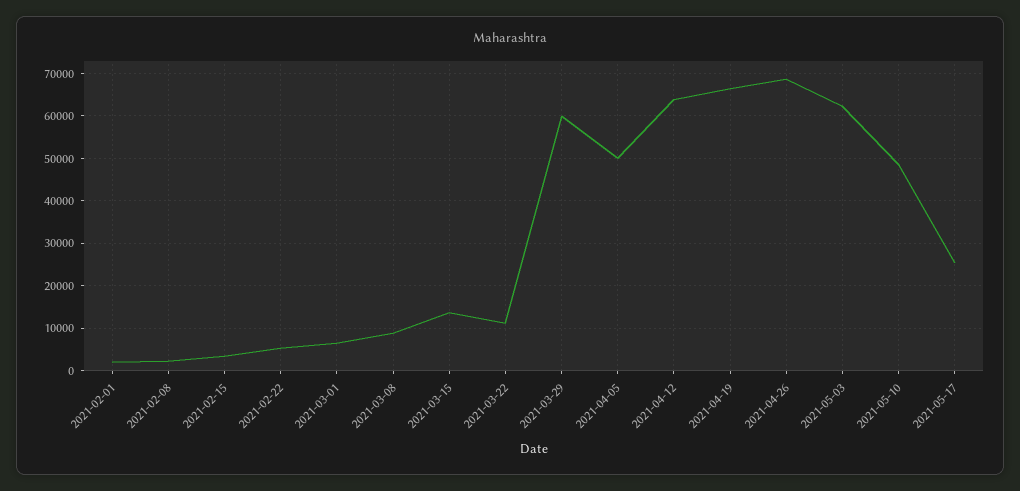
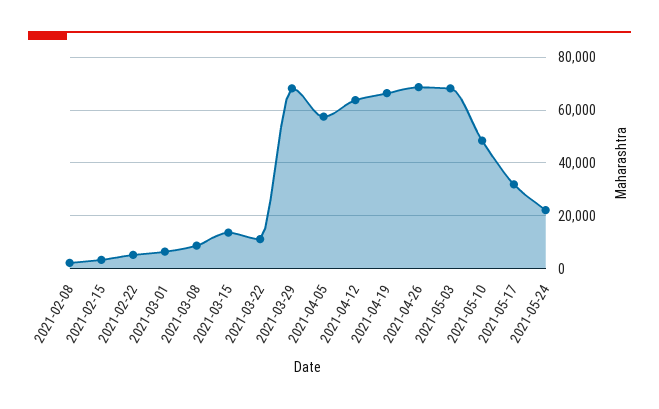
2021-02-01: 2000 -> none
2021-03-29: 60000 -> 67500
2021-04-05: 50000 -> 57500
2021-05-03: 62000 -> 67500
2021-05-17: 26000 -> 32500
2021-05-24: none -> 22500

